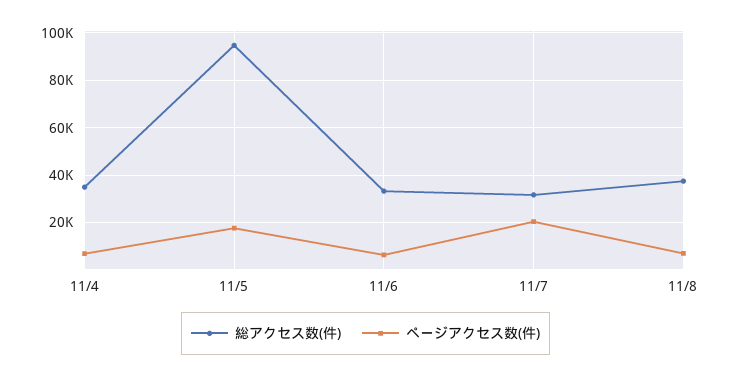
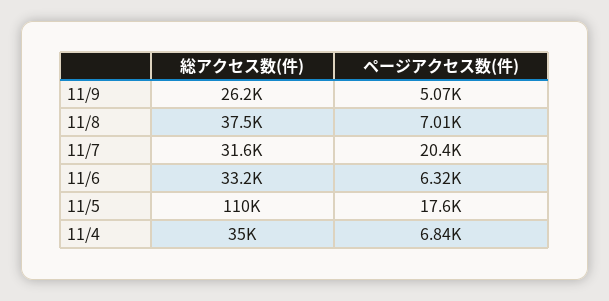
総アクセス数(件), 11/5: 95000 -> 110000
総アクセス数(件), 11/9: none -> 26200
ページアクセス数(件), 11/9: none -> 5070

